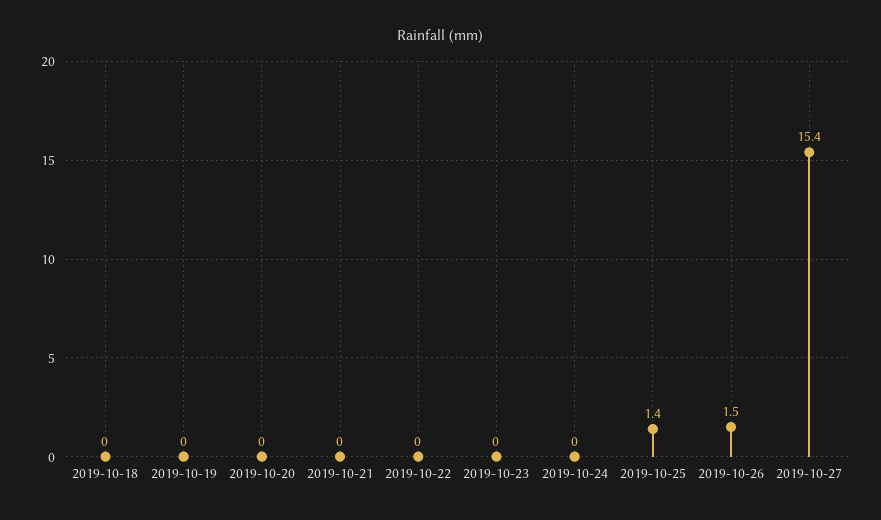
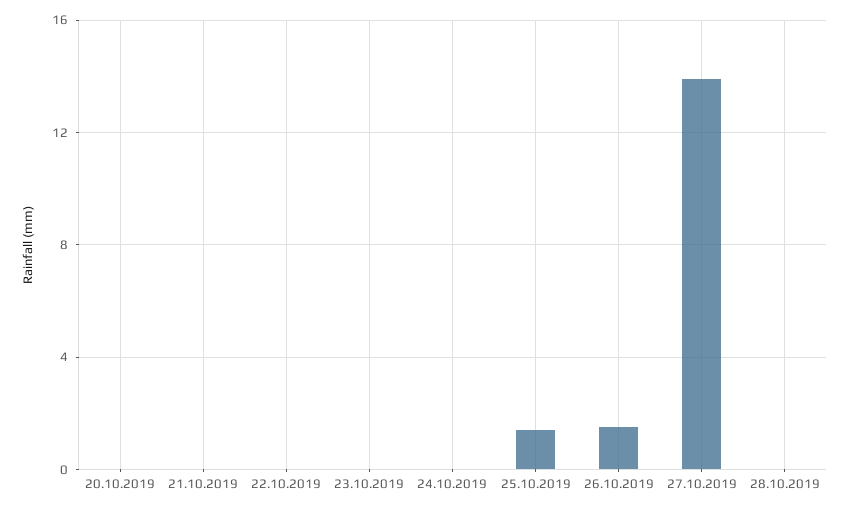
2019-10-18: 0 -> none
2019-10-19: 0 -> none
2019-10-27: 15.4 -> 14
28.10.2019: none -> 0

